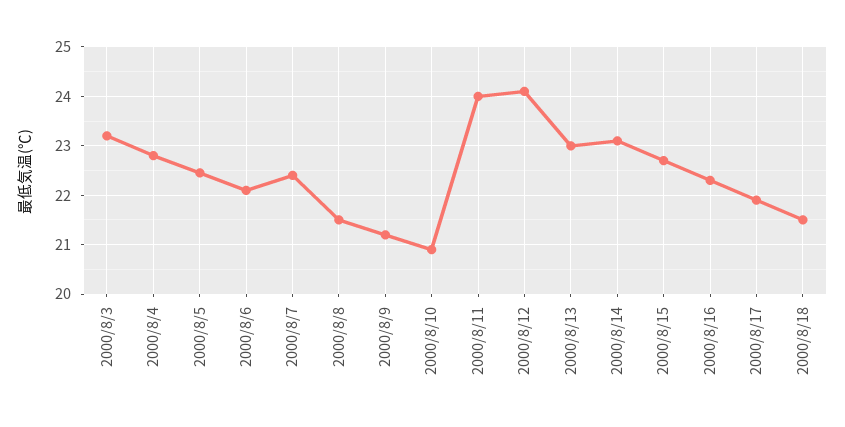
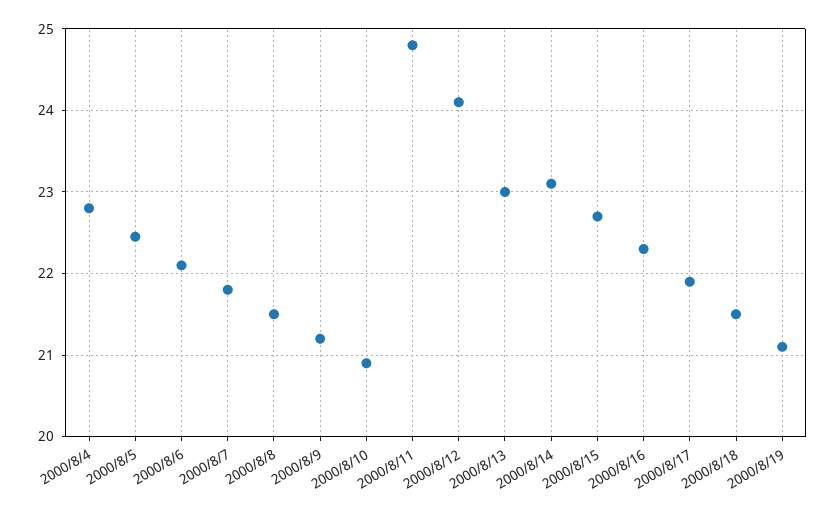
2000/8/3: 23.2 -> none
2000/8/7: 22.4 -> 21.8
2000/8/11: 24 -> 24.8
2000/8/19: none -> 21.1

